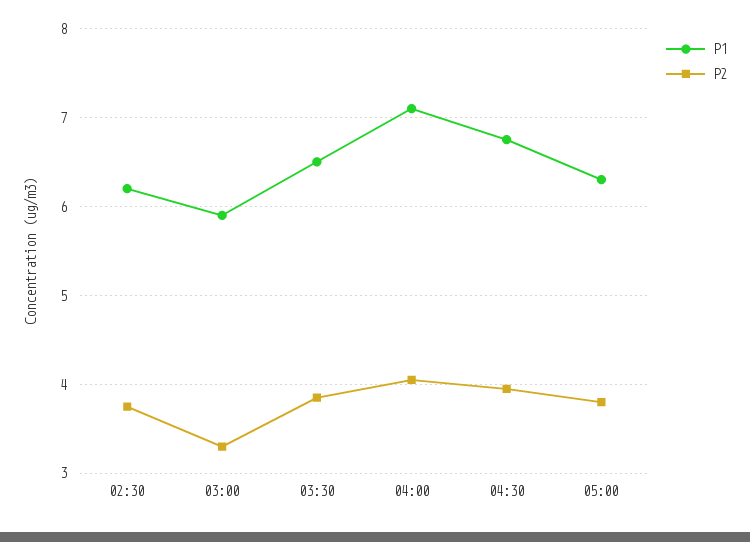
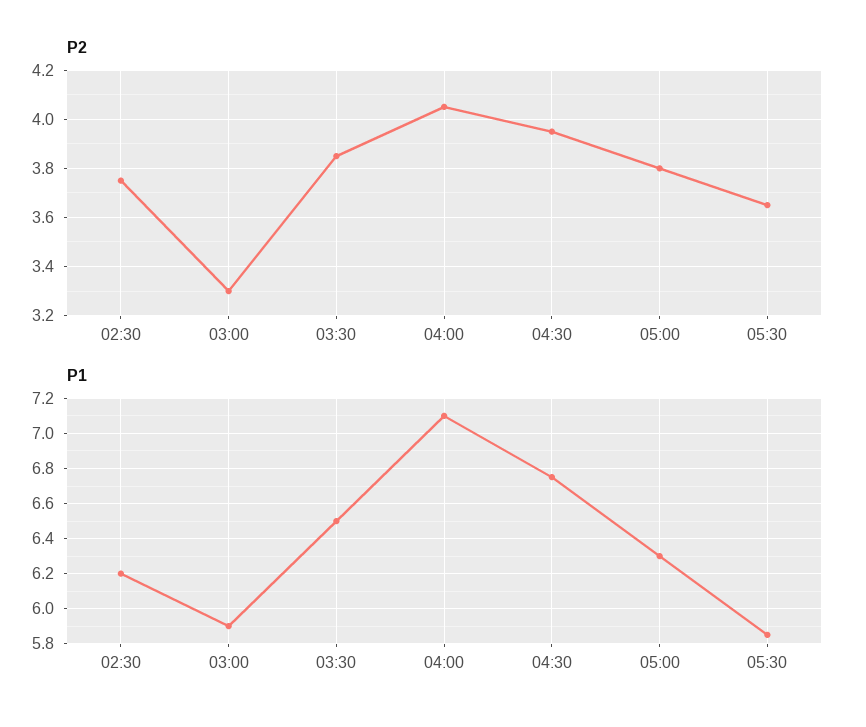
P2, 05:30: none -> 3.65
P1, 05:30: none -> 5.85

